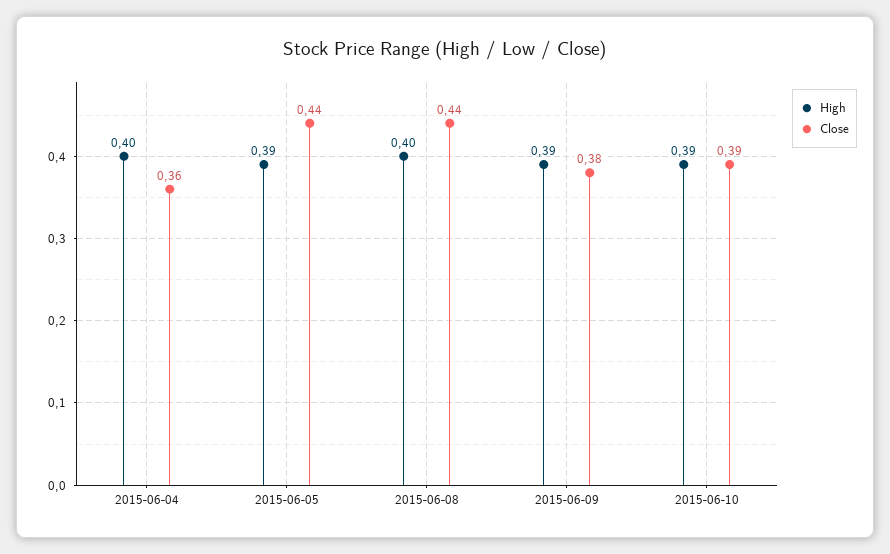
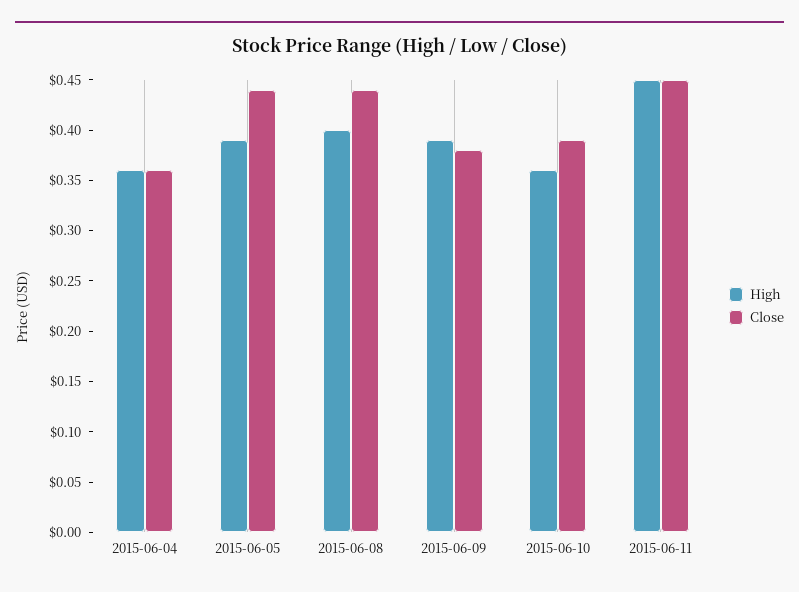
High, 2015-06-04: 0.4 -> 0.36
High, 2015-06-10: 0.39 -> 0.36
High, 2015-06-11: none -> 0.45
Close, 2015-06-11: none -> 0.45

